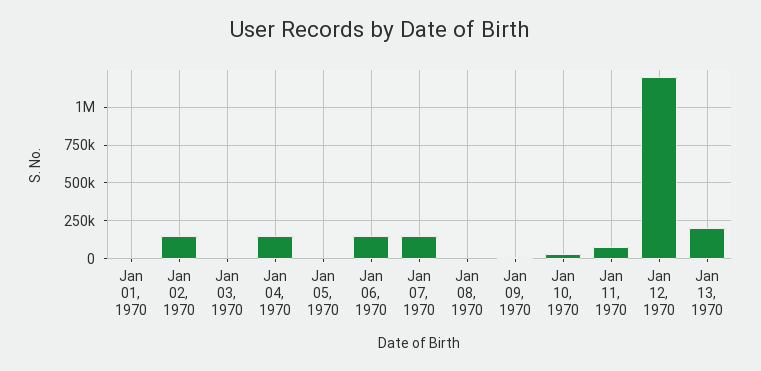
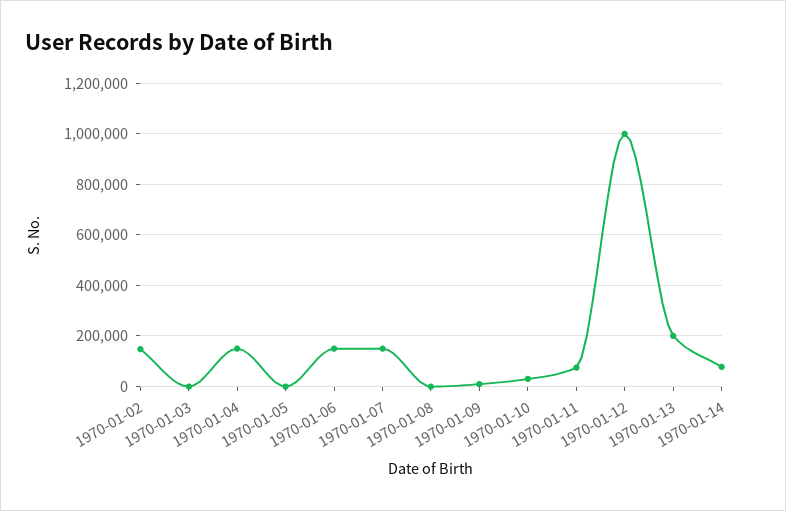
Jan 01, 1970: 0 -> none
Jan 12, 1970: 1200000 -> 1000000
1970-01-14: none -> 75000

